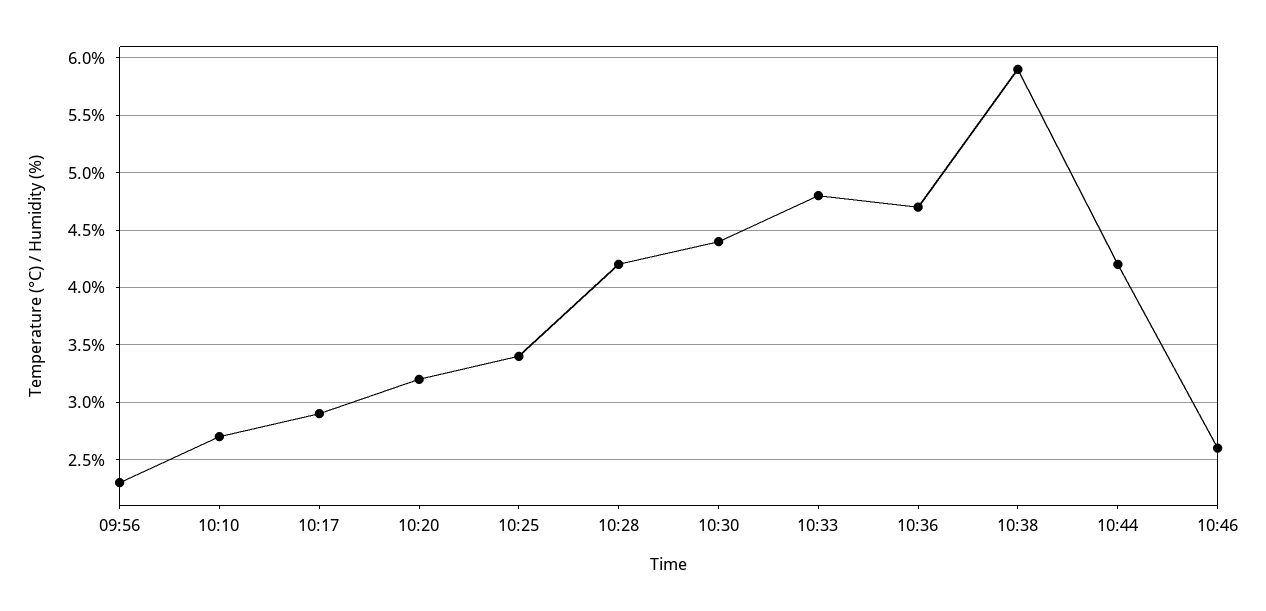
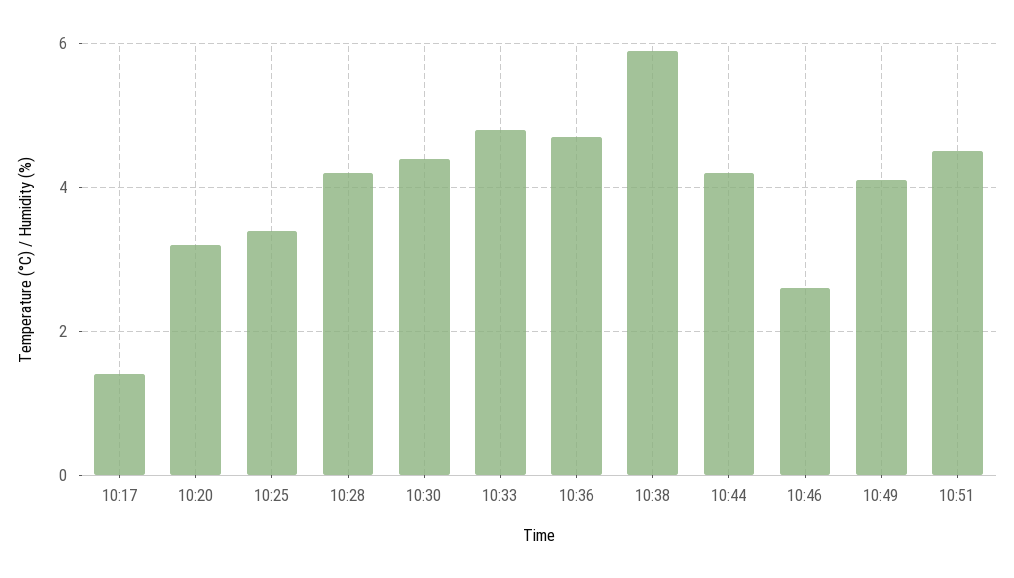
09:56: 2.3 -> none
10:10: 2.7 -> none
10:17: 2.9 -> 1.5
10:49: none -> 4
10:51: none -> 4.5

